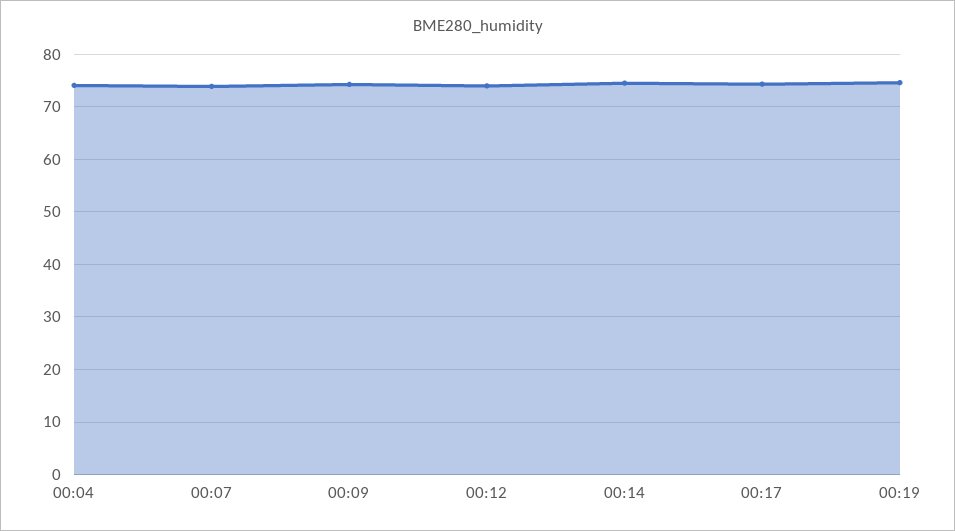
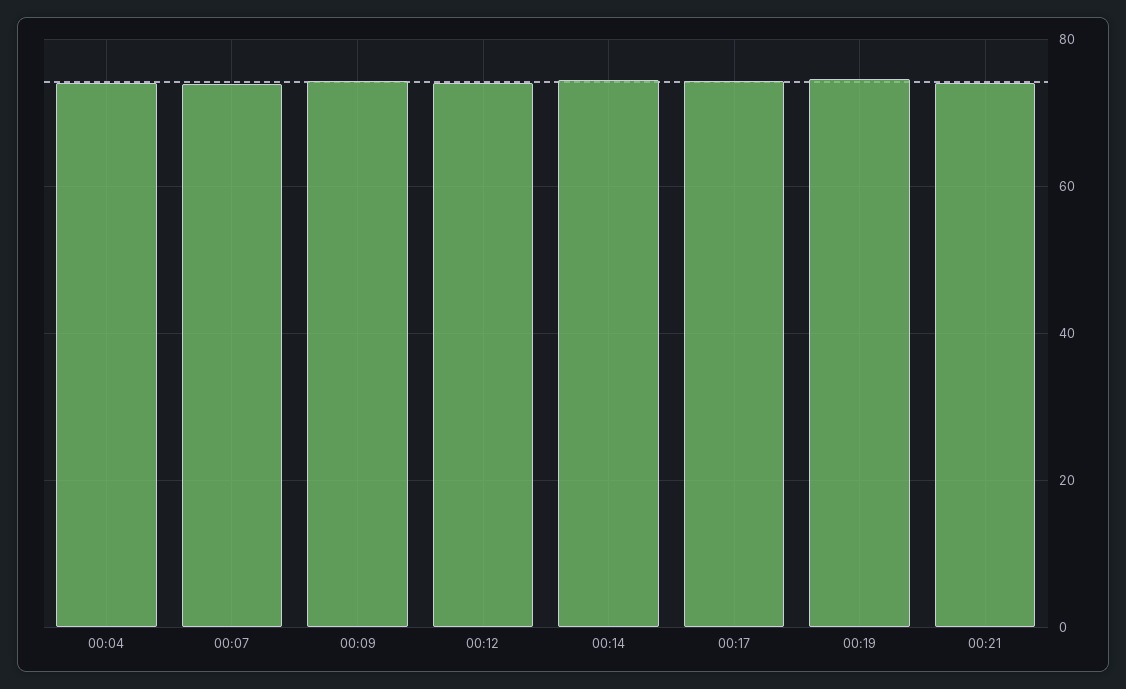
00:21: none -> 74

